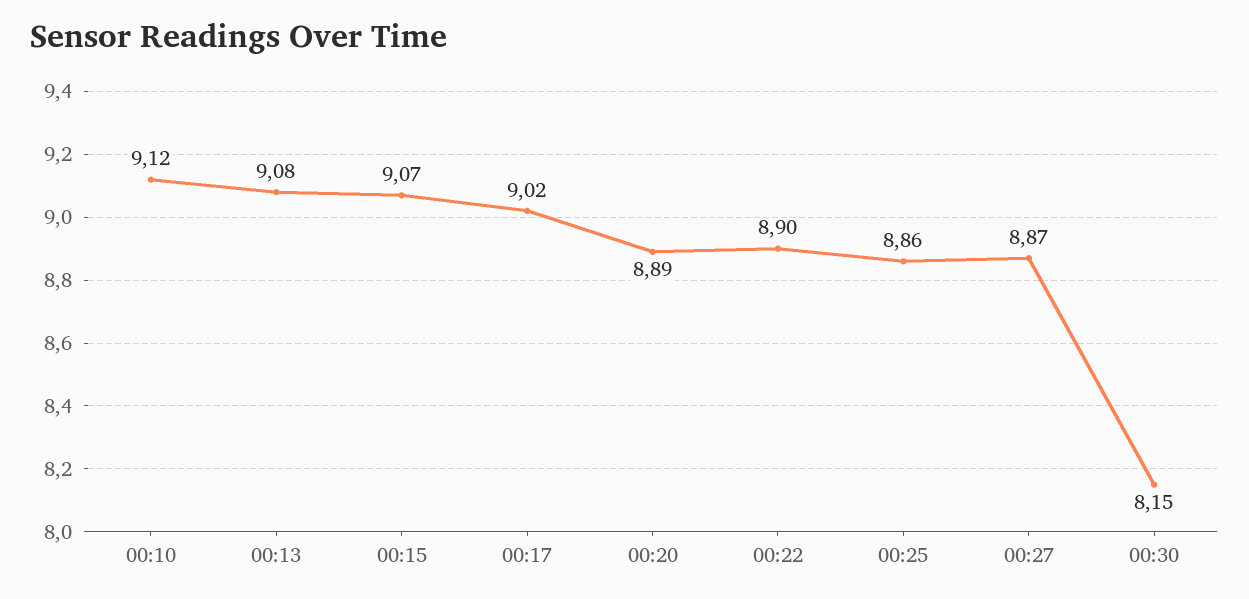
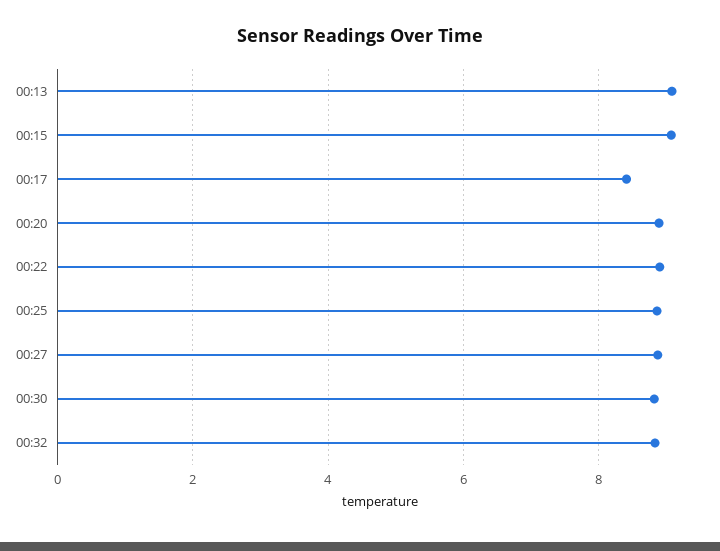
00:10: 9.12 -> none
00:17: 9.02 -> 8.4
00:30: 8.15 -> 8.8
00:32: none -> 8.8

